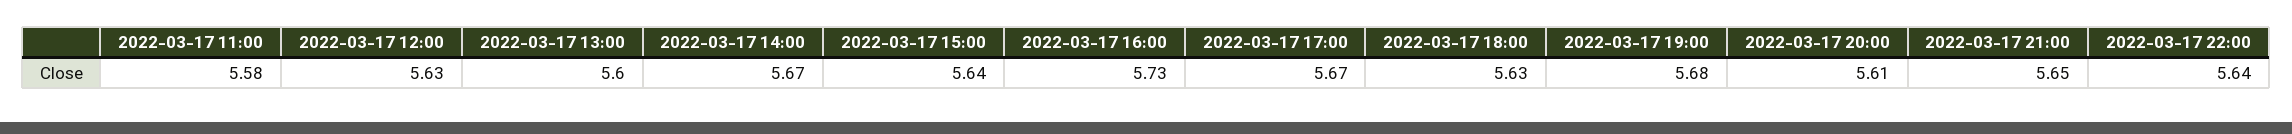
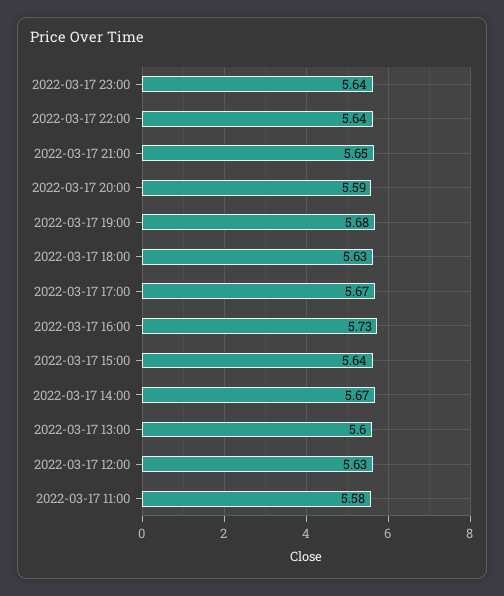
2022-03-17 20:00: 5.61 -> 5.59
2022-03-17 23:00: none -> 5.64

